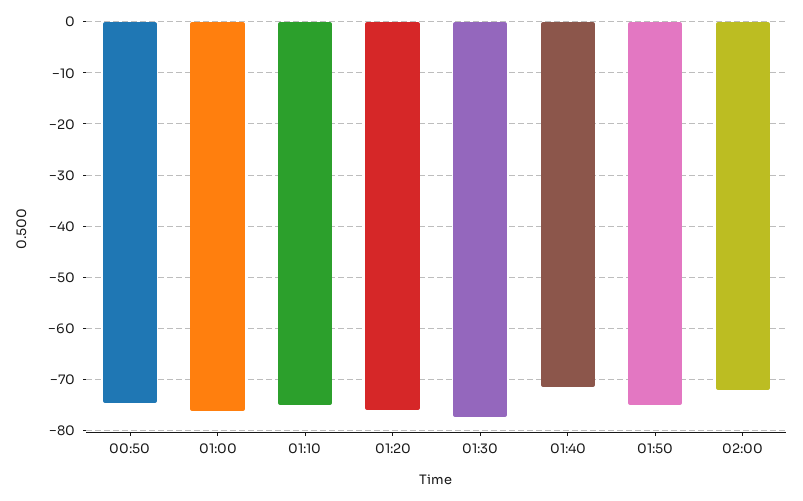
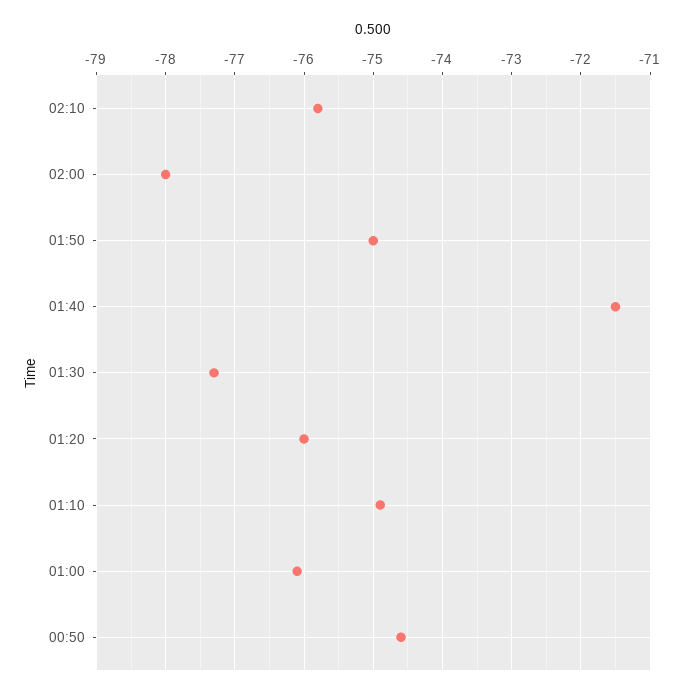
02:00: -72 -> -78
02:10: none -> -75.8

